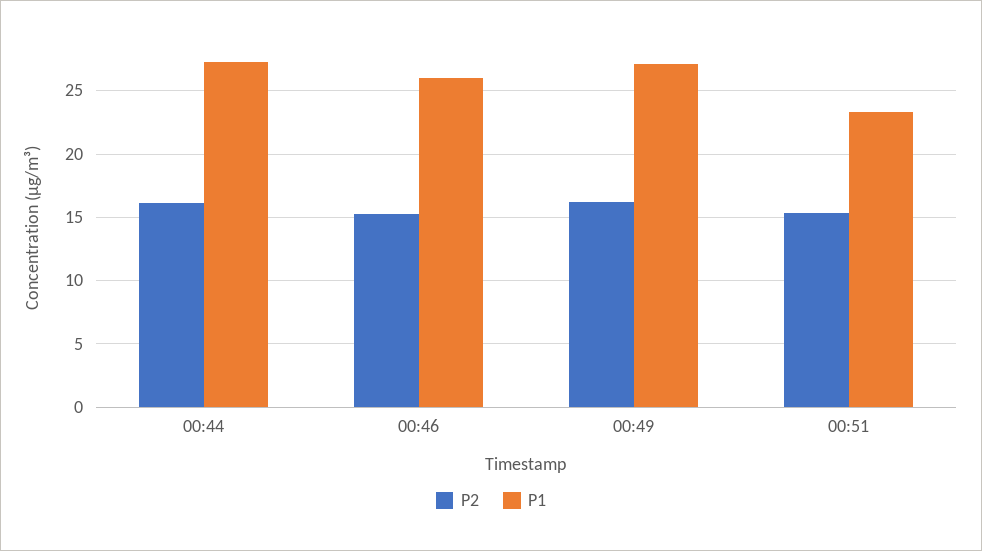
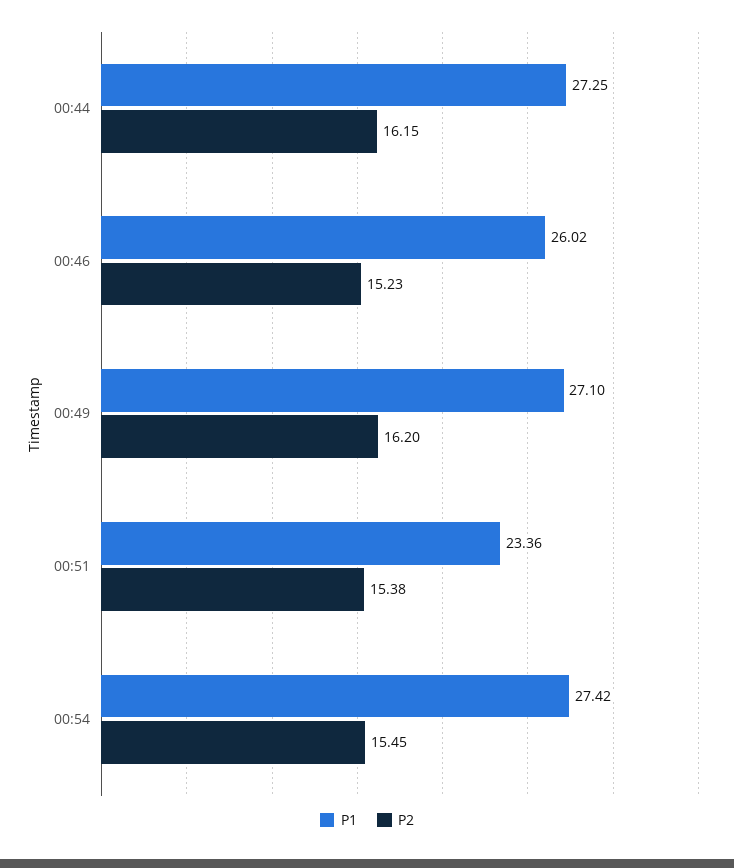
P1, 00:54: none -> 27.42
P2, 00:54: none -> 15.45

